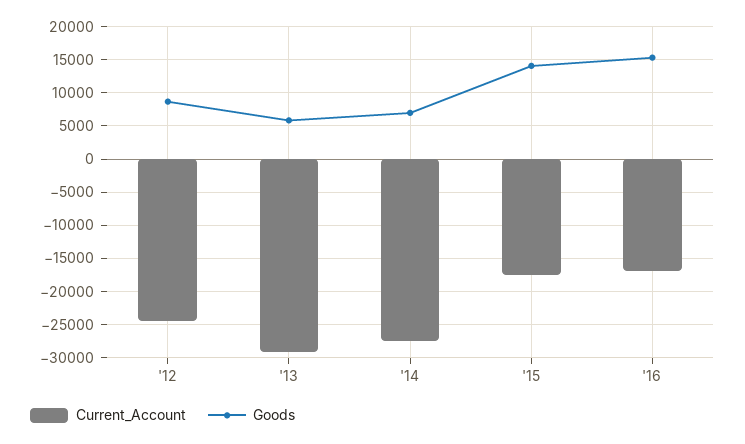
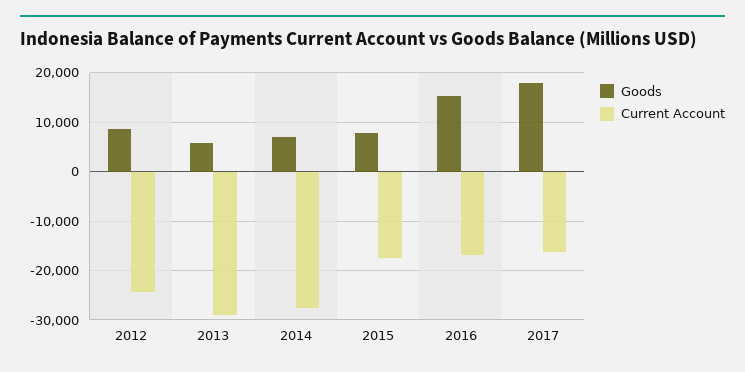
Goods, '15: 14000 -> 8000
Goods, 2017: none -> 18000
Current_Account, 2017: none -> -16000

